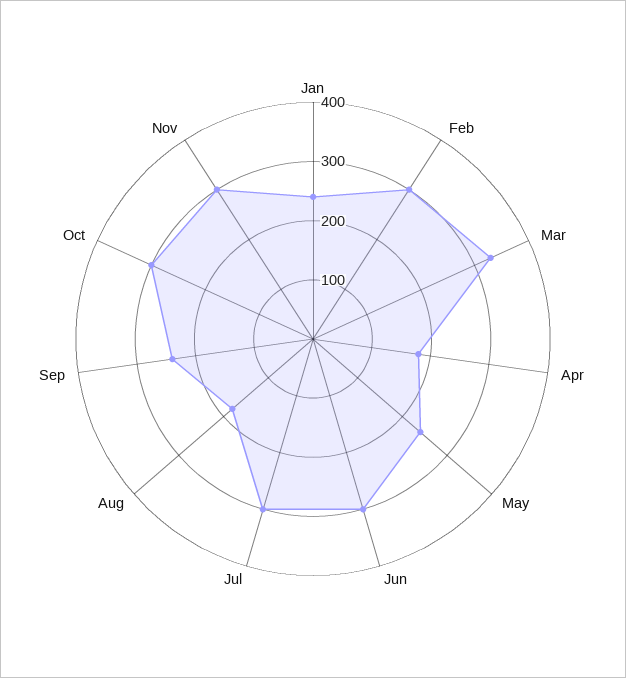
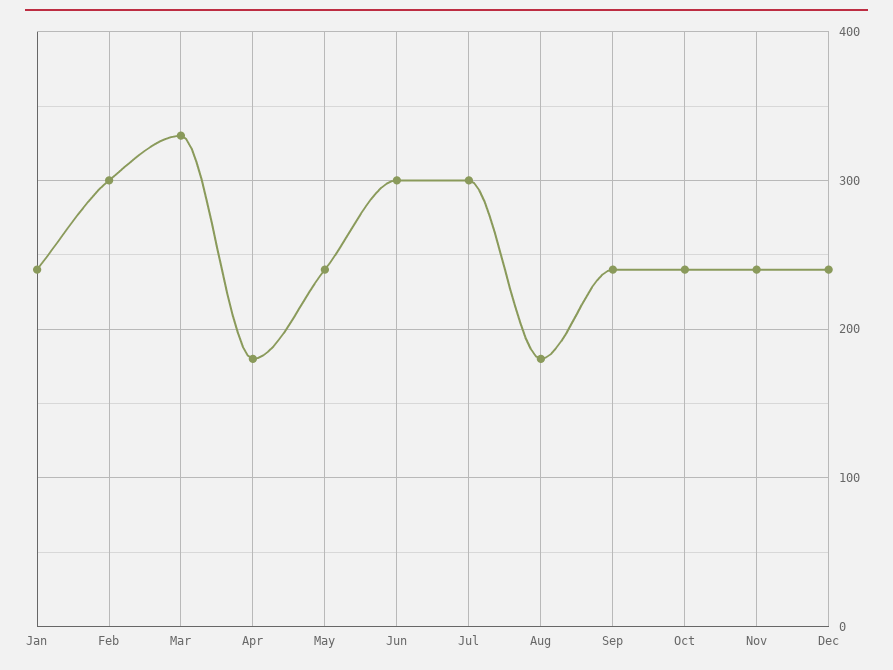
Oct: 300 -> 240
Nov: 300 -> 240
Dec: none -> 240

